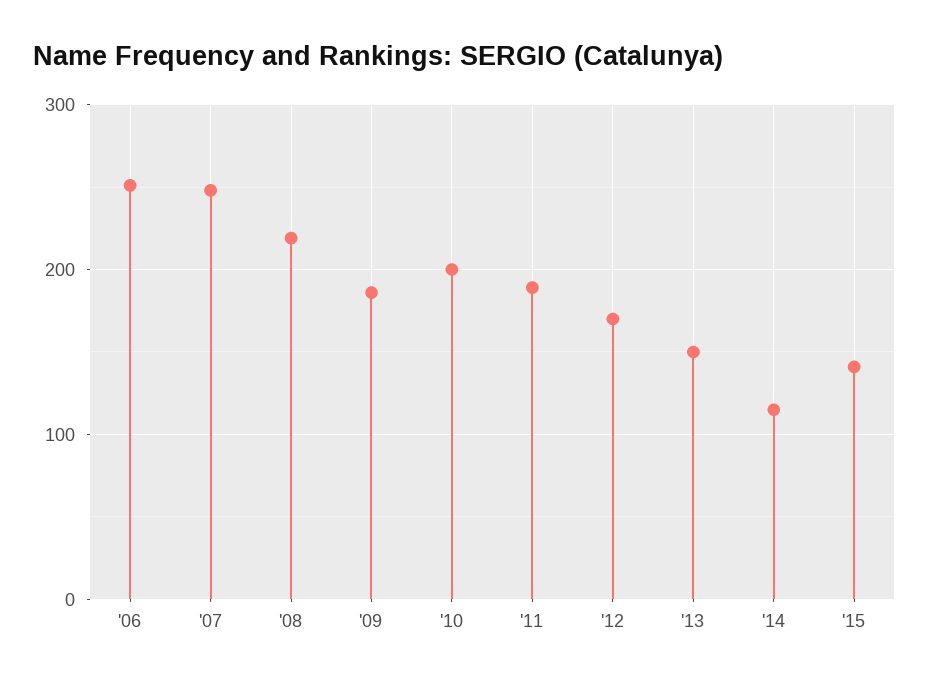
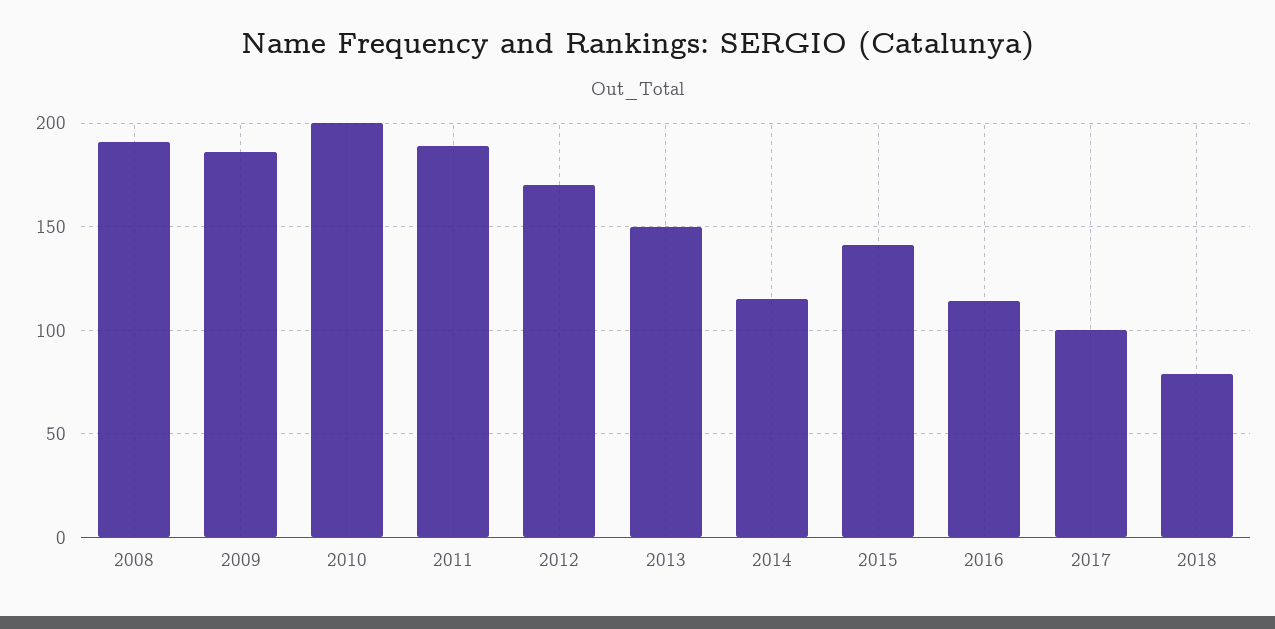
'06: 250 -> none
'07: 250 -> none
'08: 220 -> 190
2016: none -> 115
2017: none -> 100
2018: none -> 80

